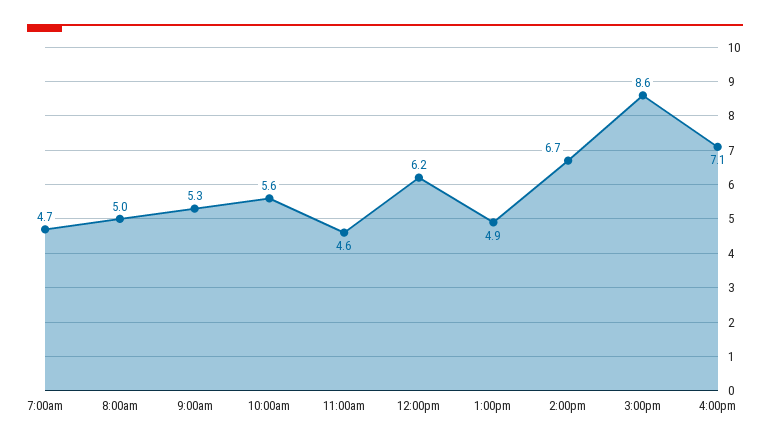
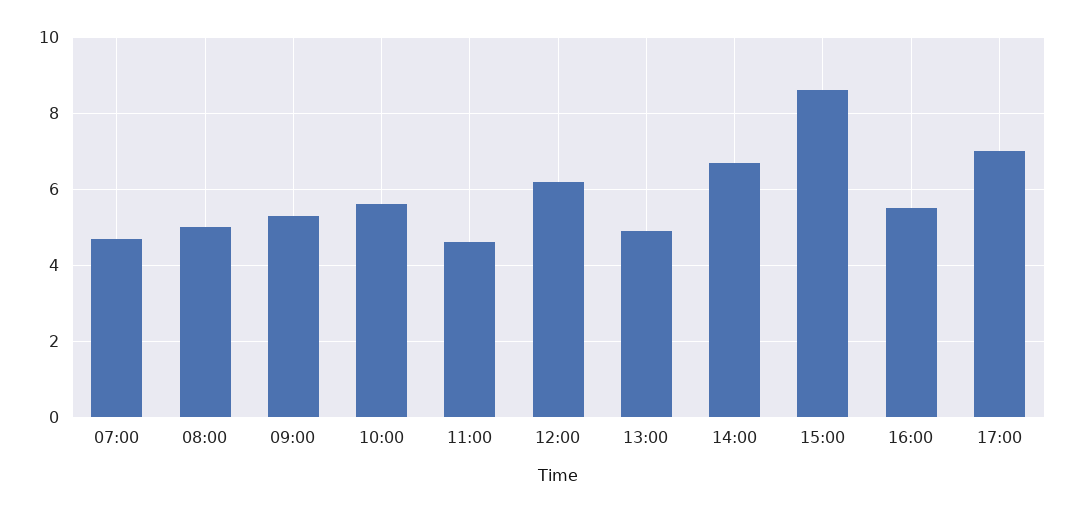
4:00pm: 7.1 -> 5.5
17:00: none -> 7

